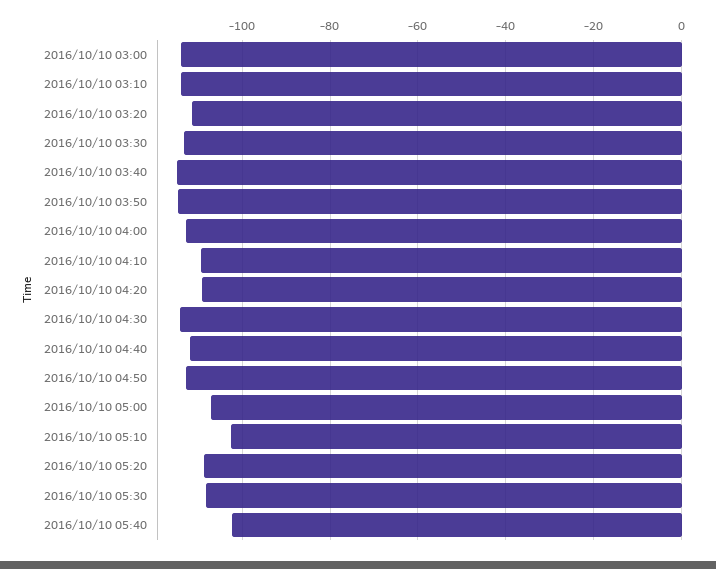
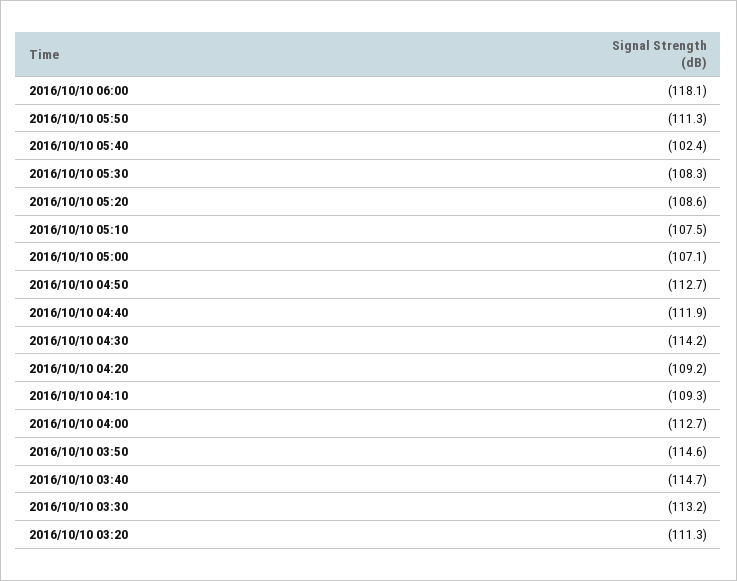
2016/10/10 03:00: -114 -> none
2016/10/10 03:10: -114 -> none
2016/10/10 05:10: -102 -> -107.5
2016/10/10 06:00: none -> -118.1
2016/10/10 05:50: none -> -111.3

